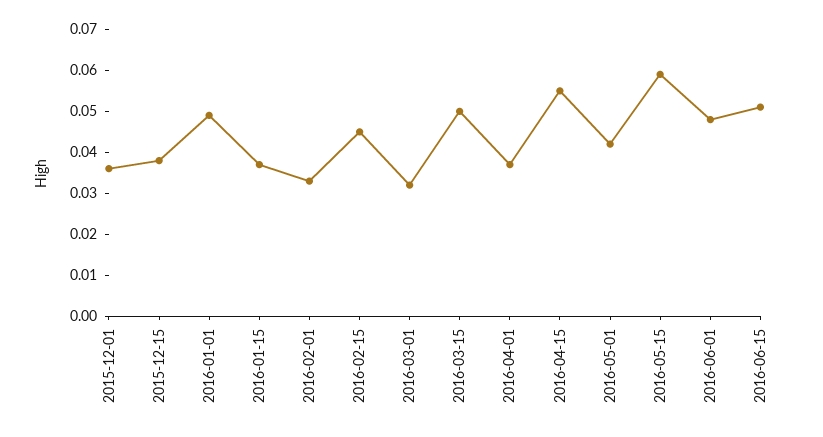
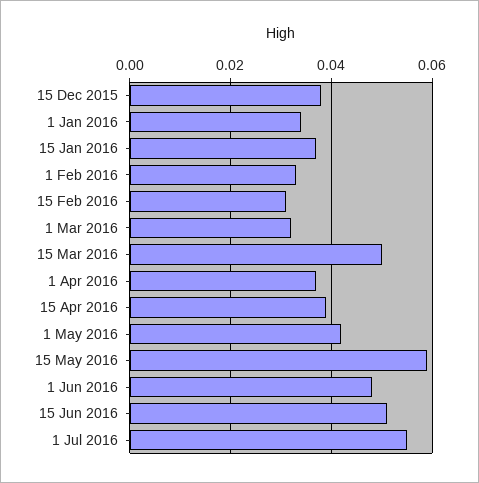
2015-12-01: 0.035 -> none
2016-01-01: 0.05 -> 0.035
2016-02-15: 0.045 -> 0.03
2016-04-15: 0.055 -> 0.04
1 Jul 2016: none -> 0.055

